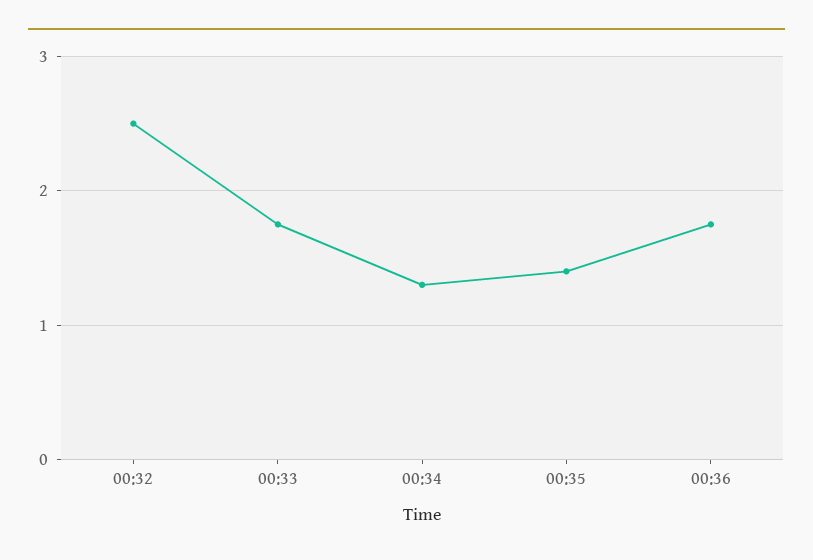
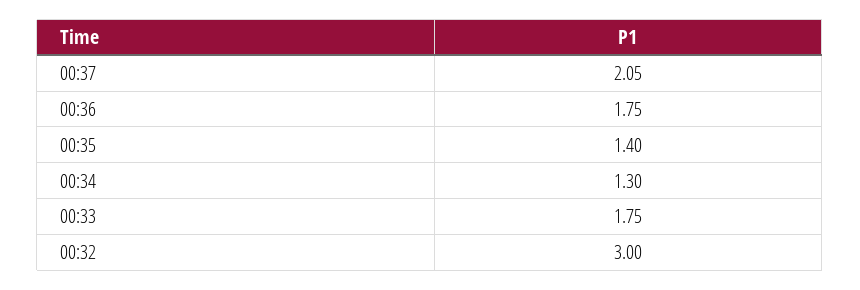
00:32: 2.5 -> 3
00:37: none -> 2.05

